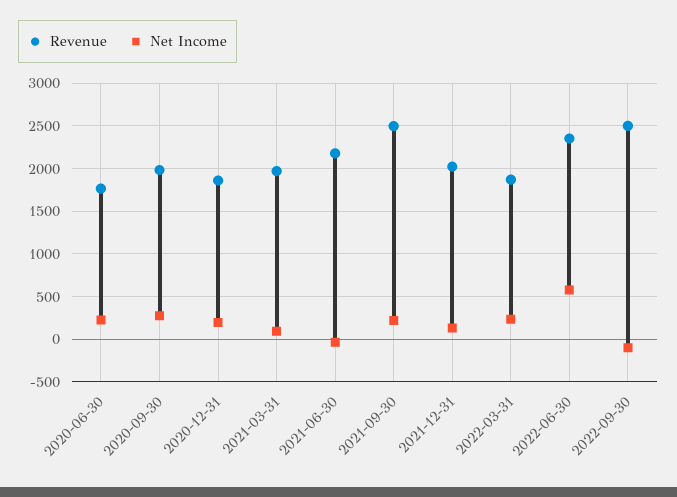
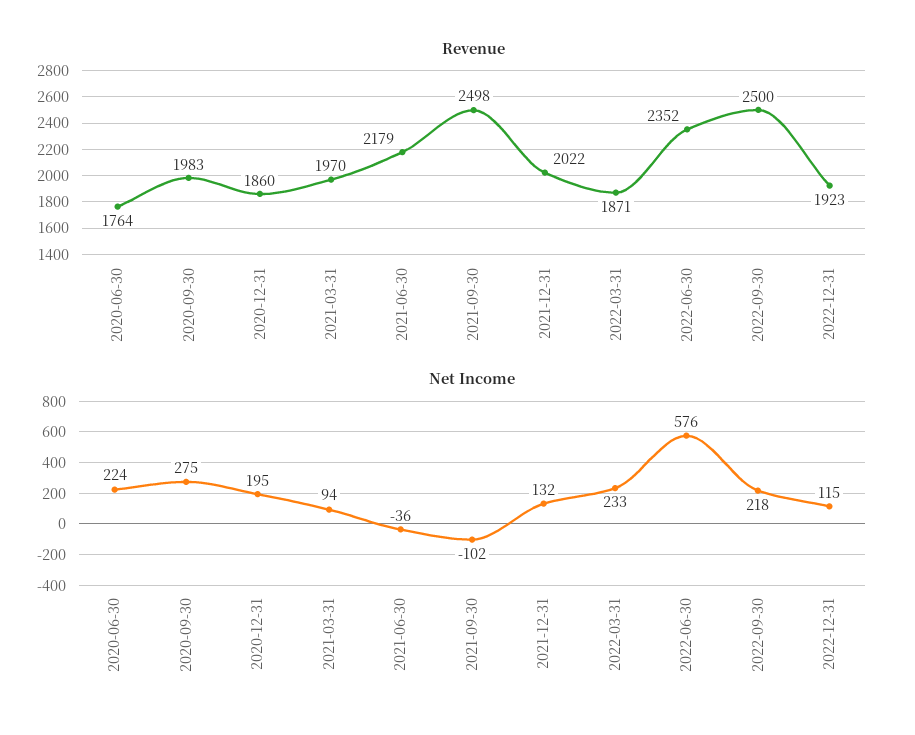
Net Income, 2021-09-30: 200 -> -102
Net Income, 2022-09-30: -100 -> 218
Revenue, 2022-12-31: none -> 1923
Net Income, 2022-12-31: none -> 115

